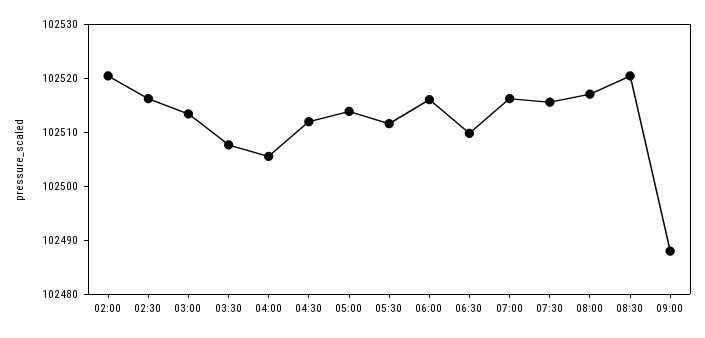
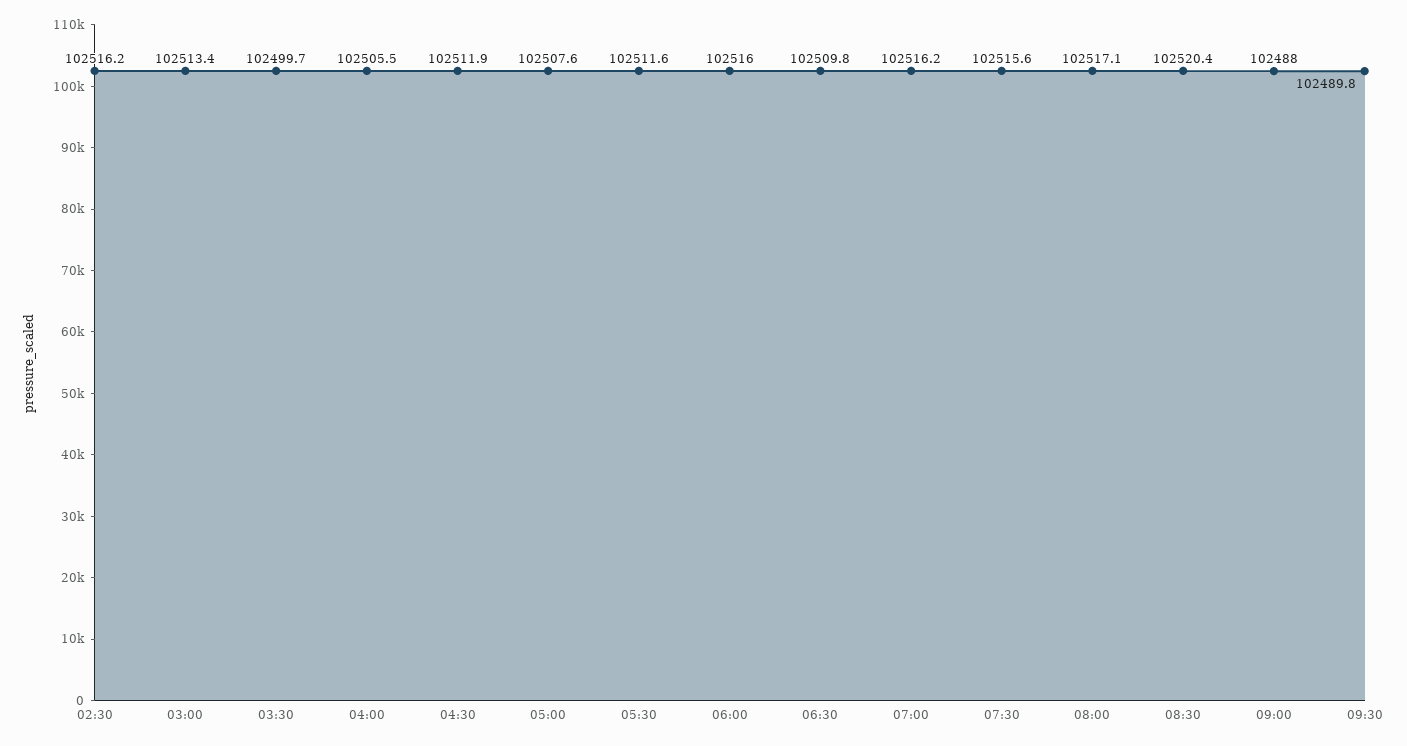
02:00: 102520 -> none
03:30: 102508 -> 102499.7
05:00: 102514 -> 102507.6
09:30: none -> 102489.8

